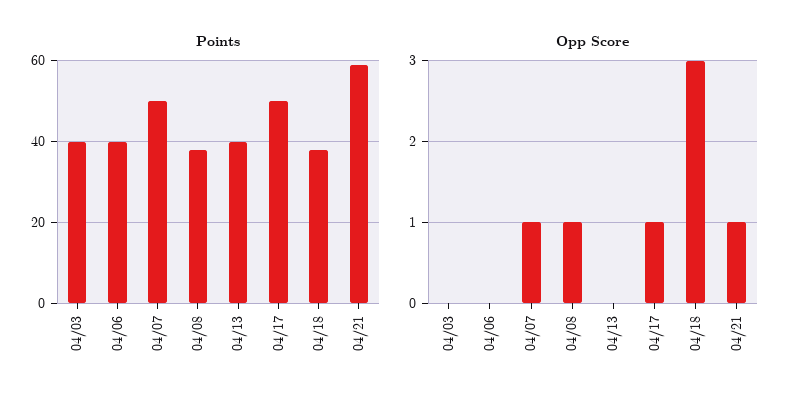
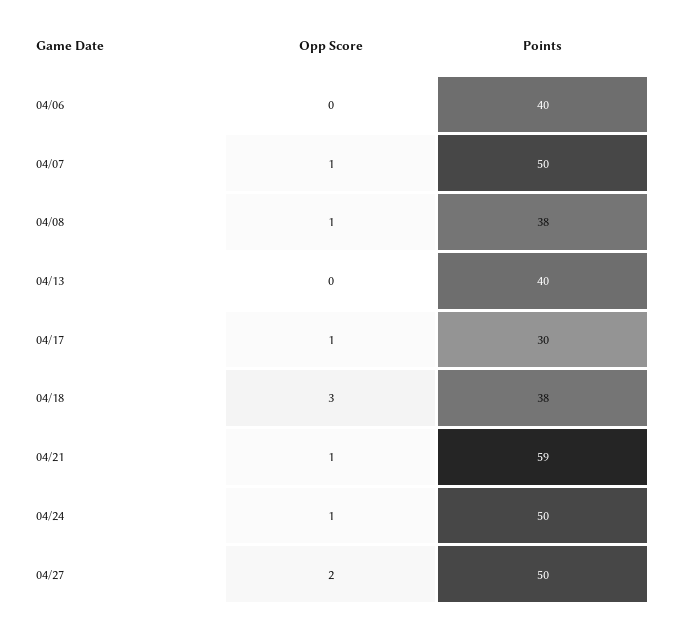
Points, 04/03: 40 -> none
Points, 04/17: 50 -> 30
Opp Score, 04/03: 0 -> none
Opp Score, 04/24: none -> 1
Points, 04/24: none -> 50
Opp Score, 04/27: none -> 2
Points, 04/27: none -> 50

